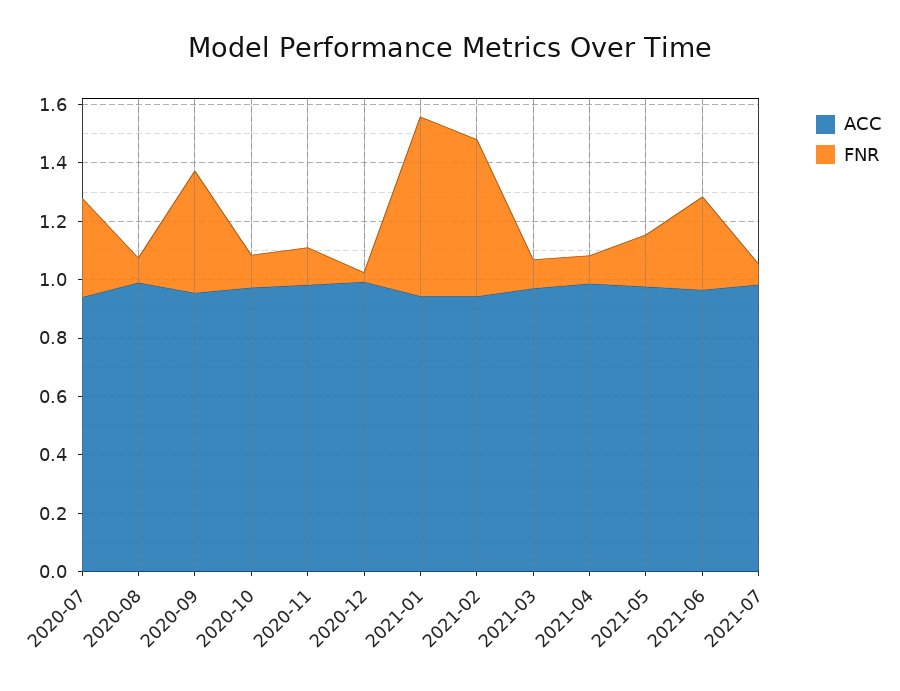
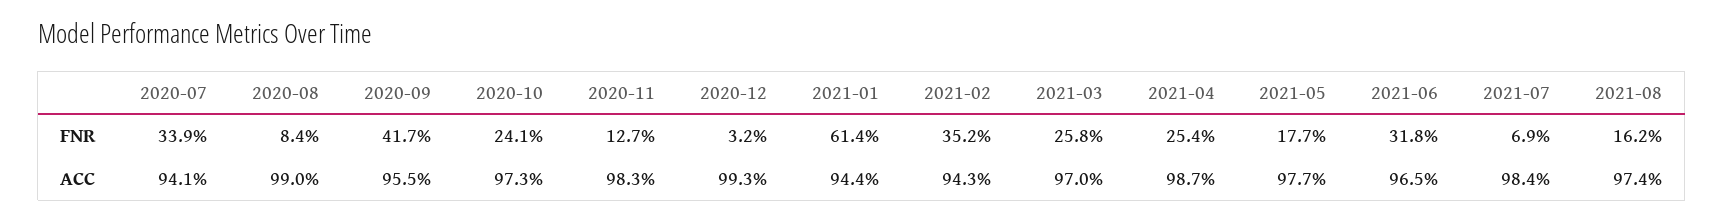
FNR, 2020-10: 0.1 -> 0.241
FNR, 2021-02: 0.55 -> 0.352
FNR, 2021-03: 0.1 -> 0.258
FNR, 2021-04: 0.1 -> 0.254
FNR, 2021-08: none -> 0.162
ACC, 2021-08: none -> 0.974

